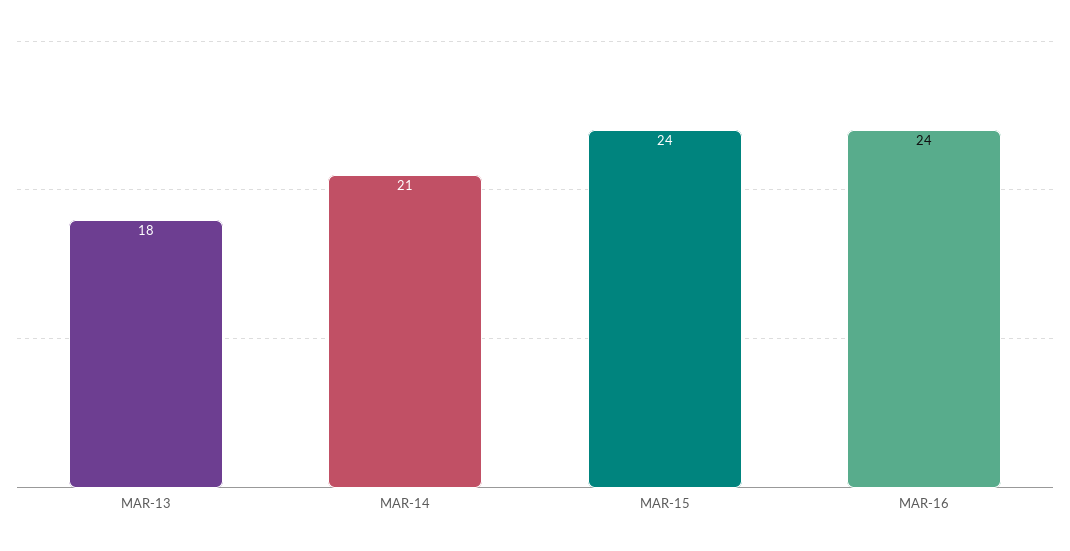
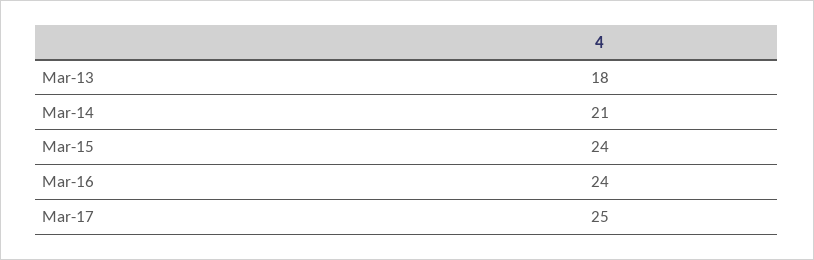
Mar-17: none -> 25

